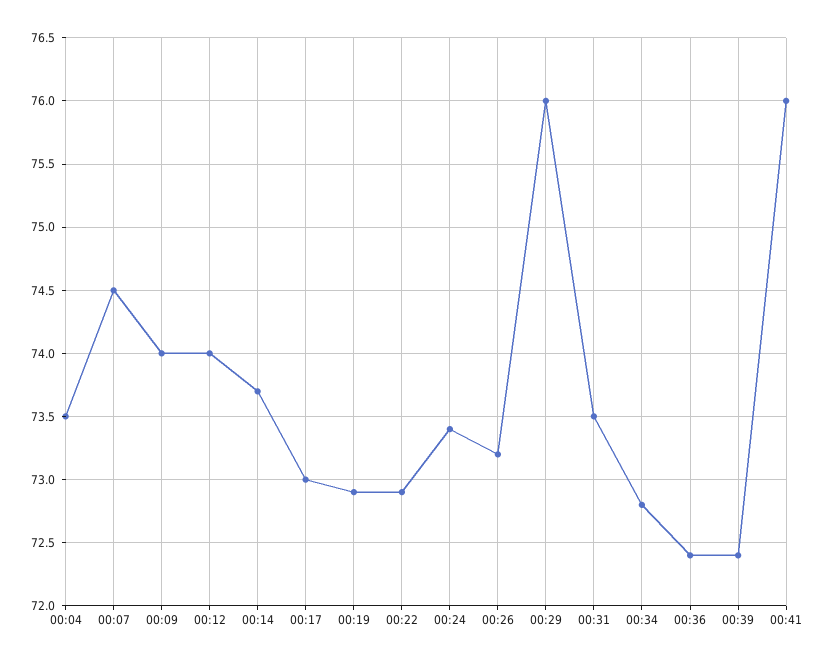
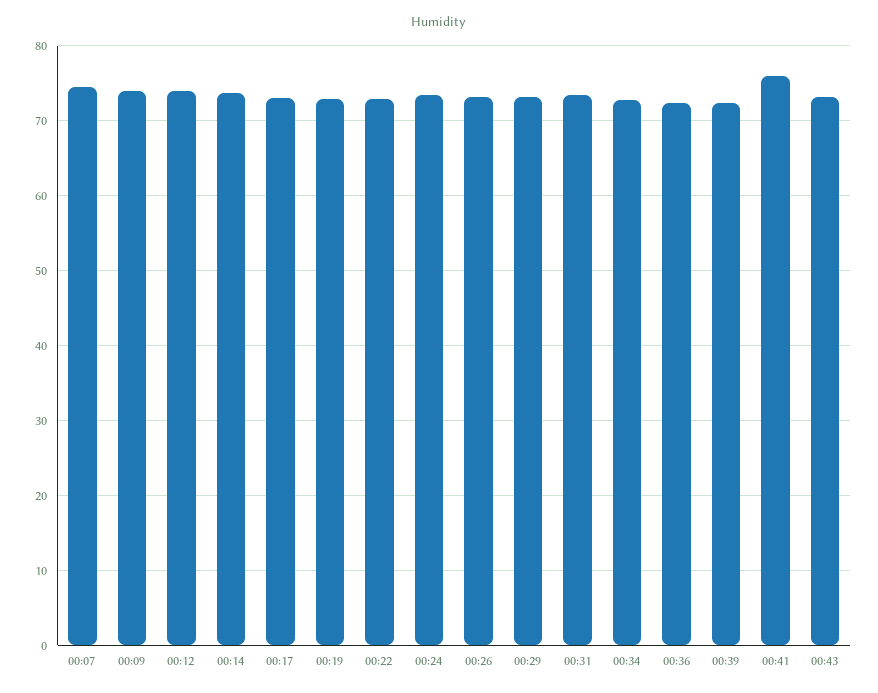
00:04: 73.5 -> none
00:29: 76 -> 73
00:43: none -> 73

